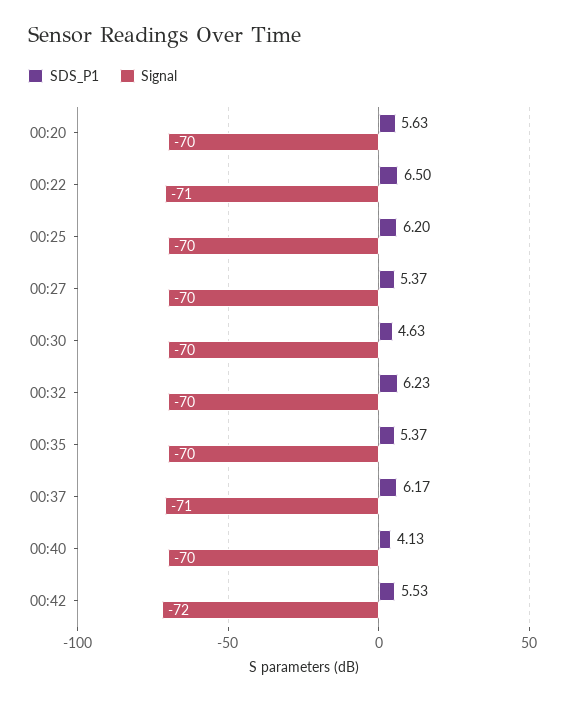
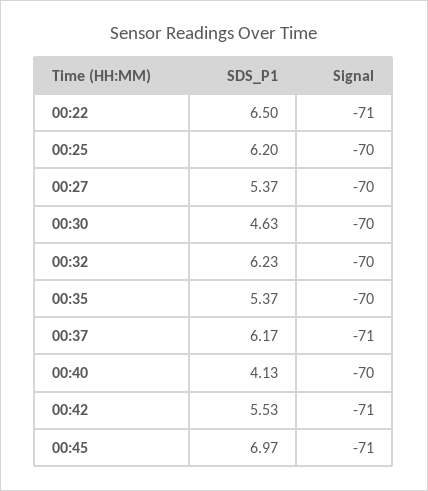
SDS_P1, 00:20: 5.63 -> none
Signal, 00:20: -70 -> none
Signal, 00:42: -72 -> -71
SDS_P1, 00:45: none -> 6.97
Signal, 00:45: none -> -71

